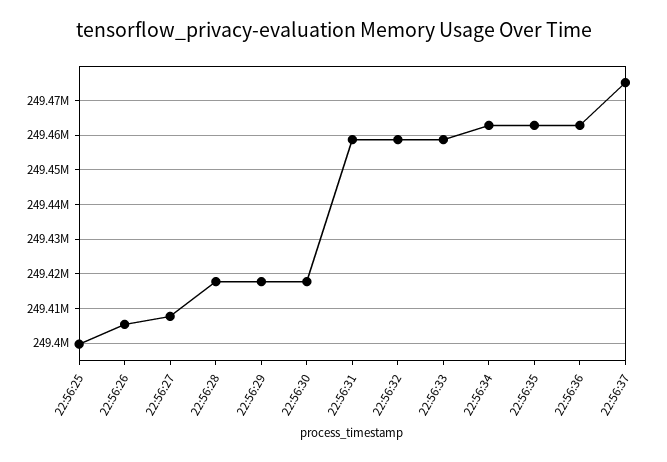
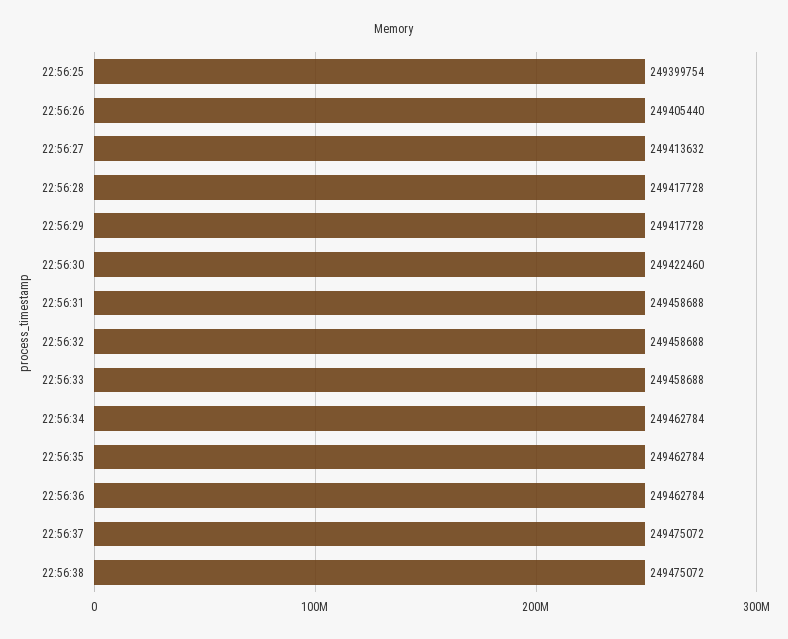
22:56:27: 249408000 -> 249413632
22:56:30: 249418000 -> 249422460
22:56:38: none -> 249475072

